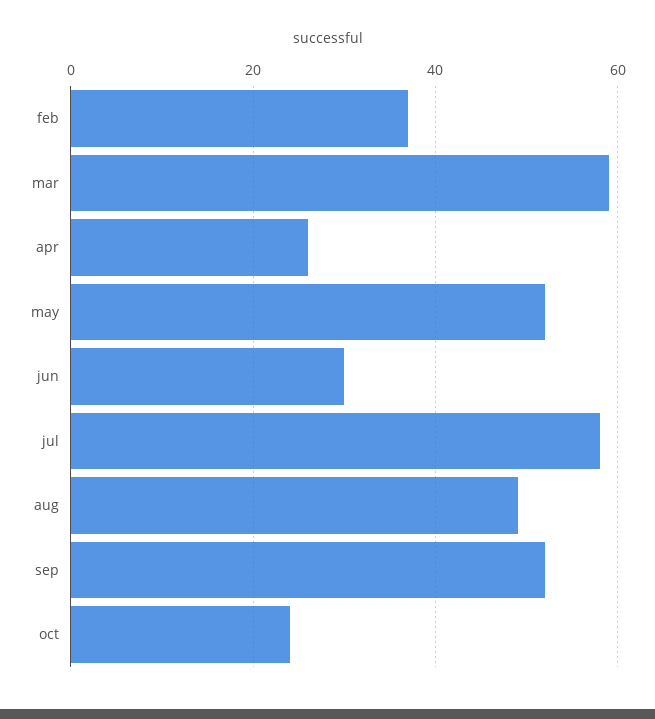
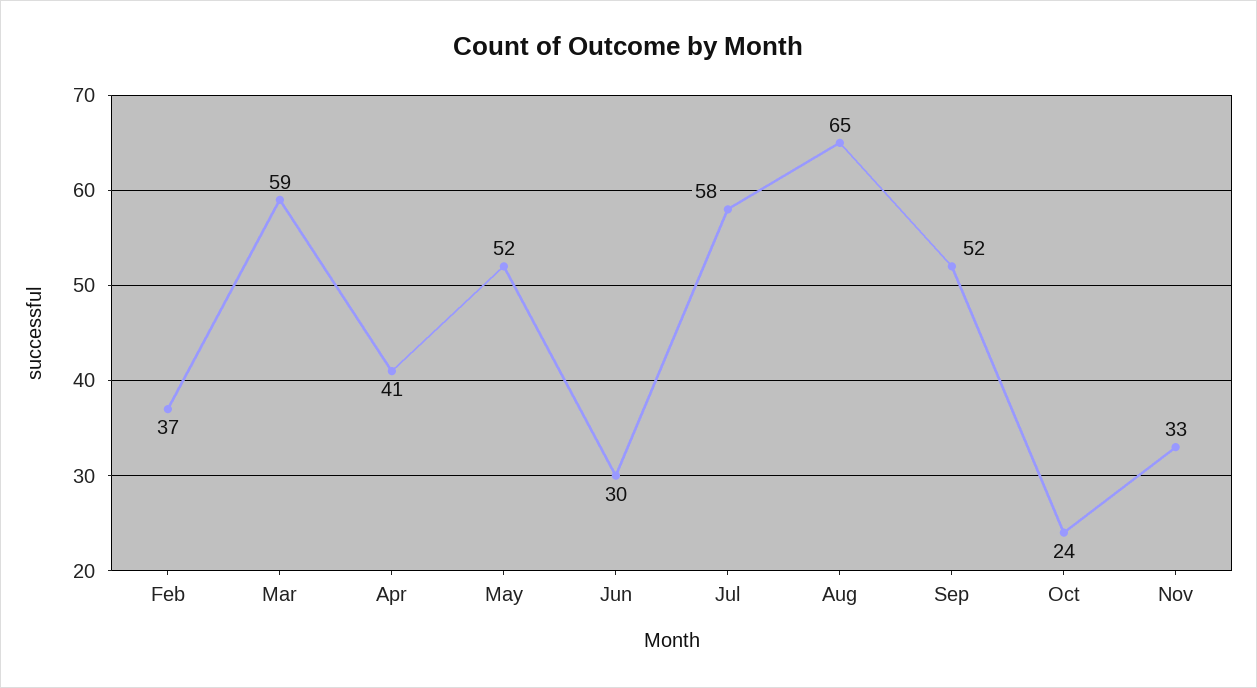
apr: 25 -> 41
aug: 50 -> 65
Nov: none -> 33

